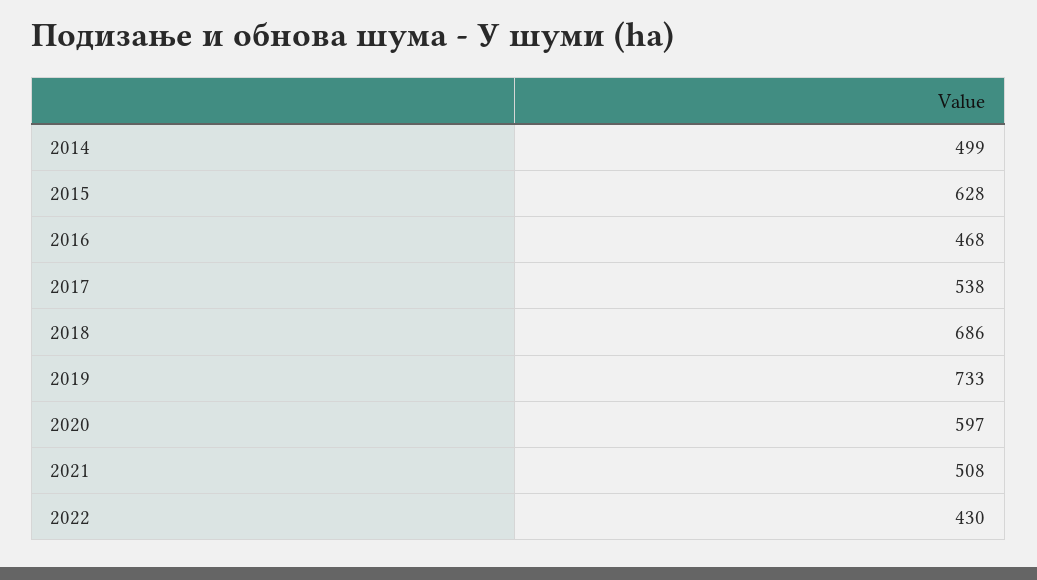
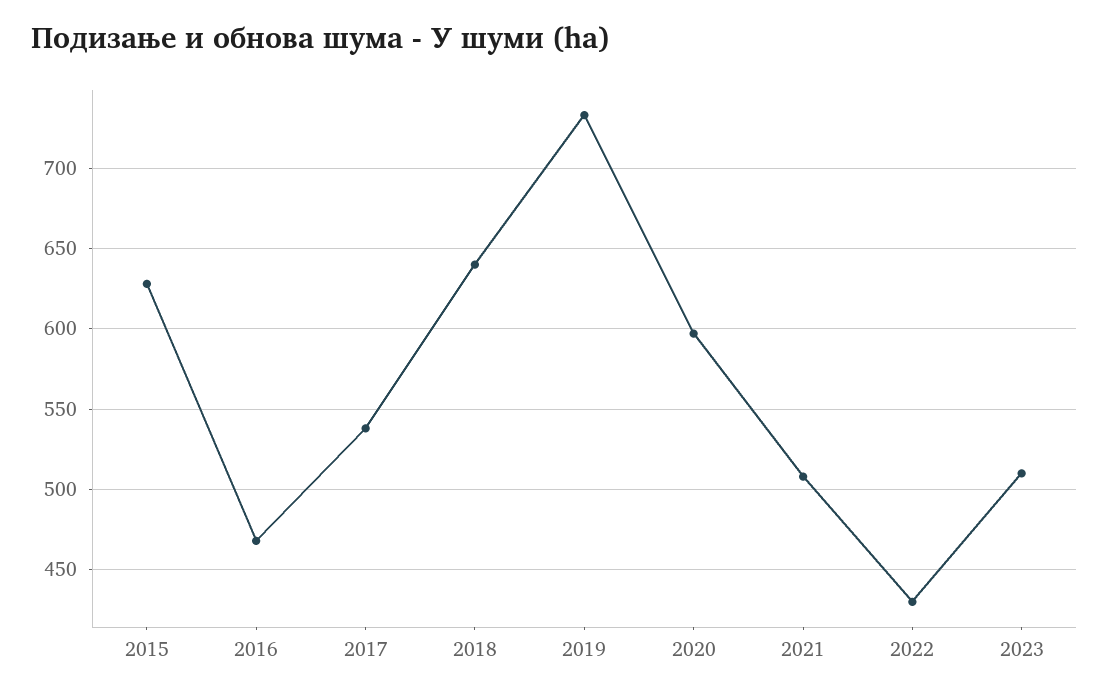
2014: 499 -> none
2018: 686 -> 640
2023: none -> 510

